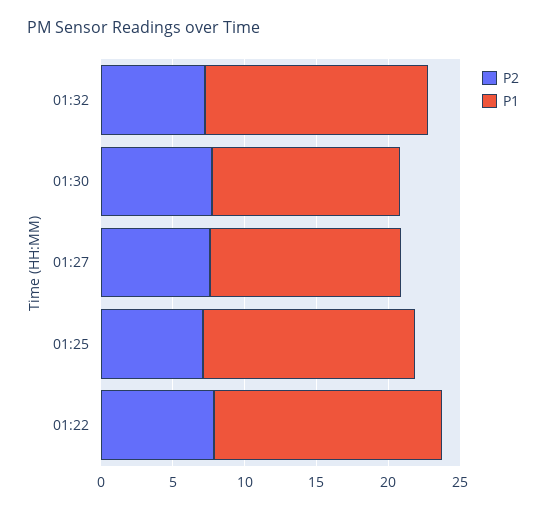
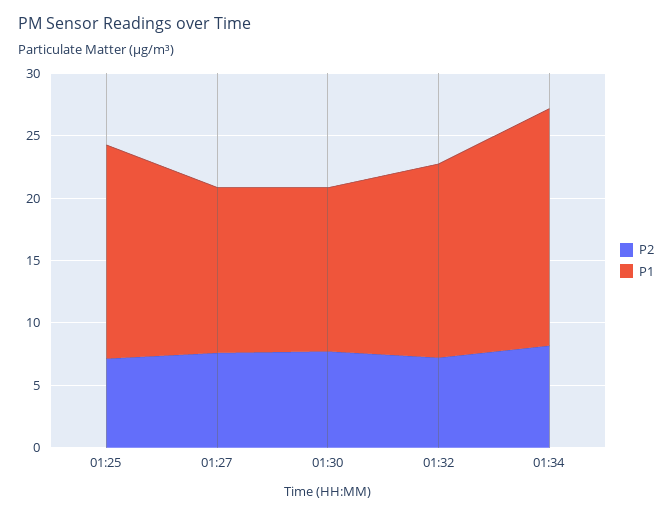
P1, 01:25: 15 -> 17
P2, 01:22: 8 -> none
P1, 01:22: 16 -> none
P2, 01:34: none -> 8
P1, 01:34: none -> 19

